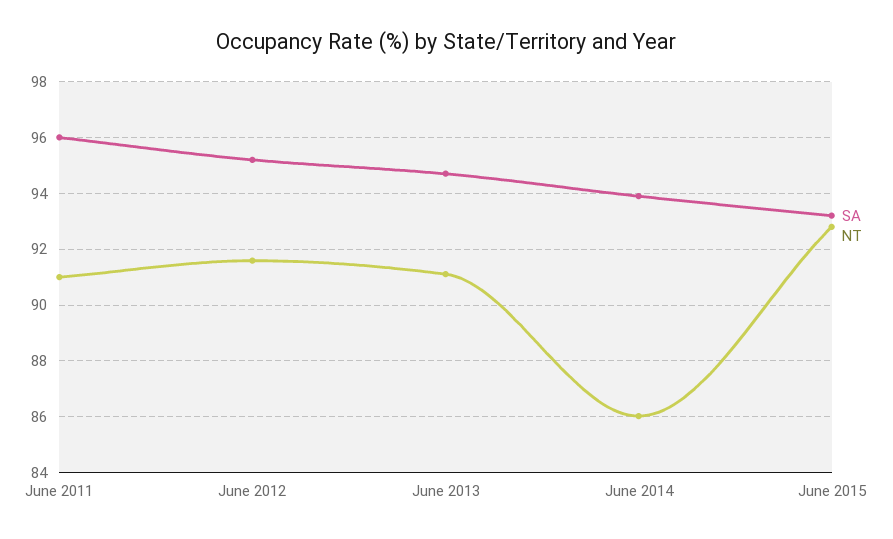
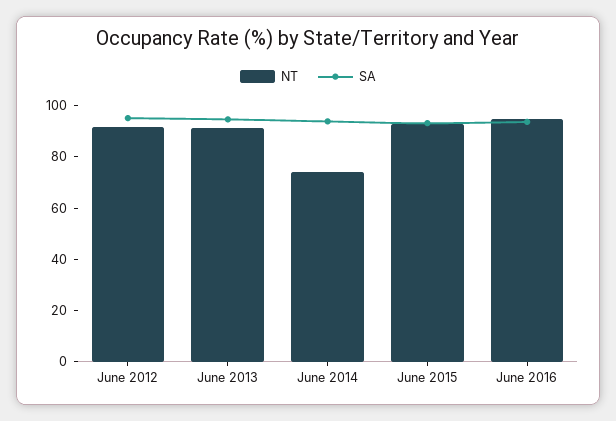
SA, June 2011: 96 -> none
NT, June 2011: 91 -> none
NT, June 2014: 86 -> 75
NT, June 2016: none -> 95
SA, June 2016: none -> 95

